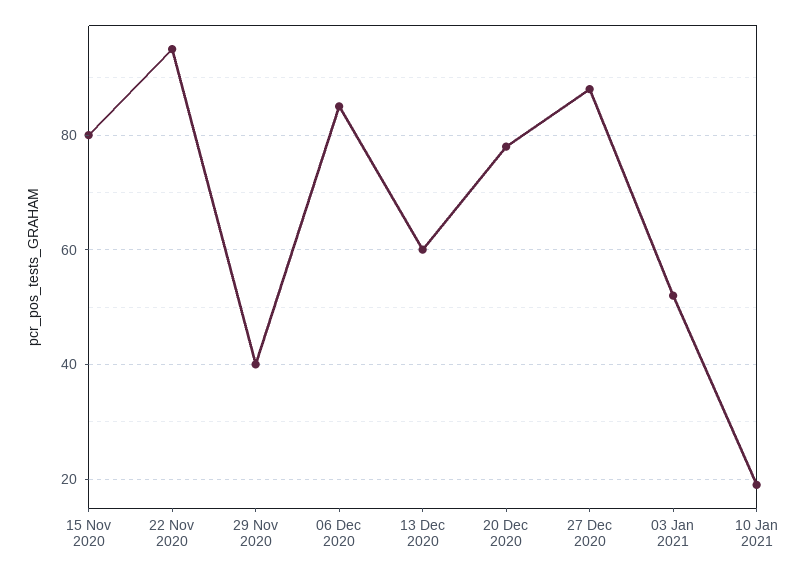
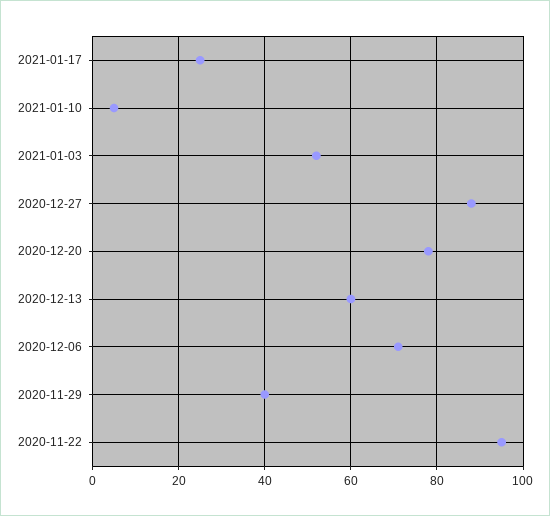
15 Nov 2020: 80 -> none
06 Dec 2020: 85 -> 70
10 Jan 2021: 20 -> 5
2021-01-17: none -> 25

